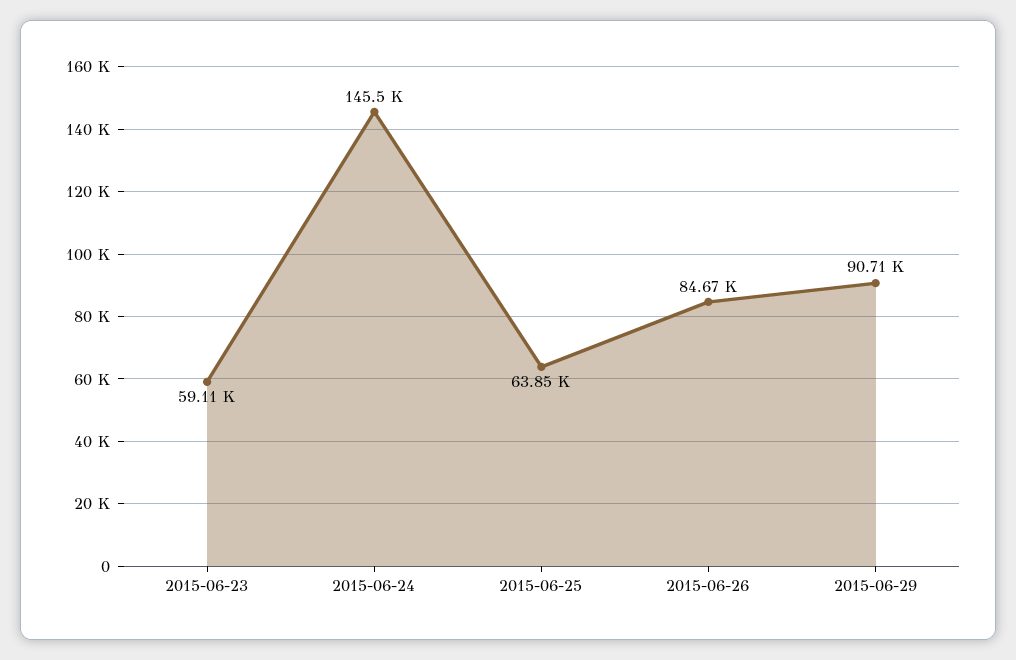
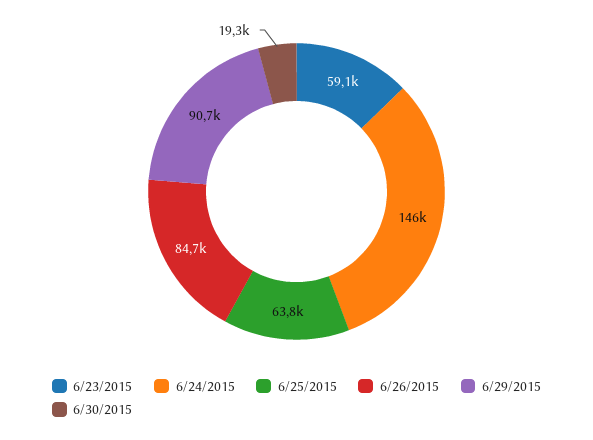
6/30/2015: none -> 19300

